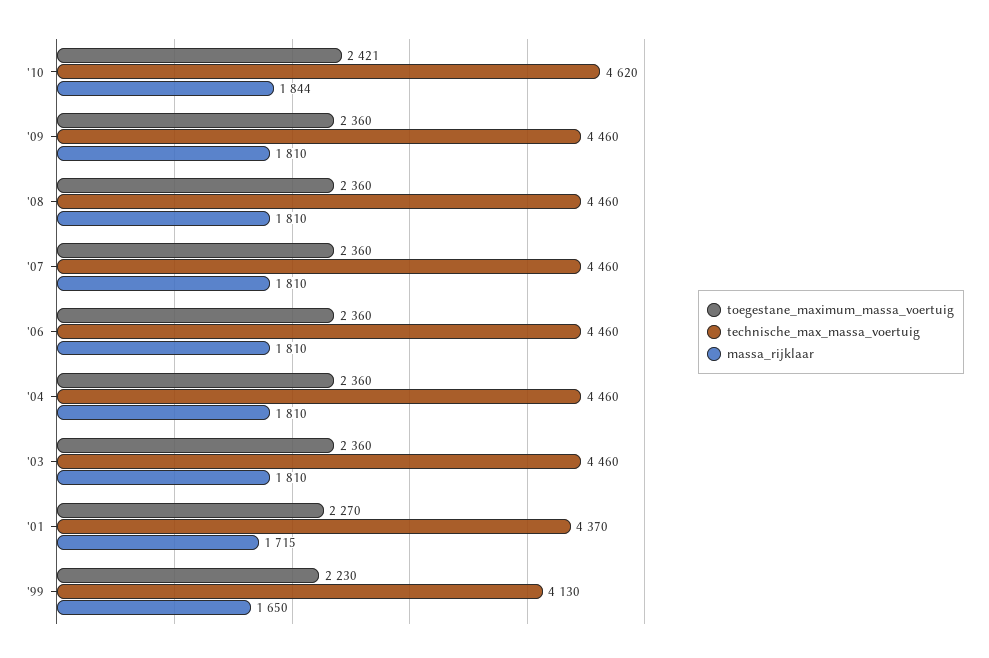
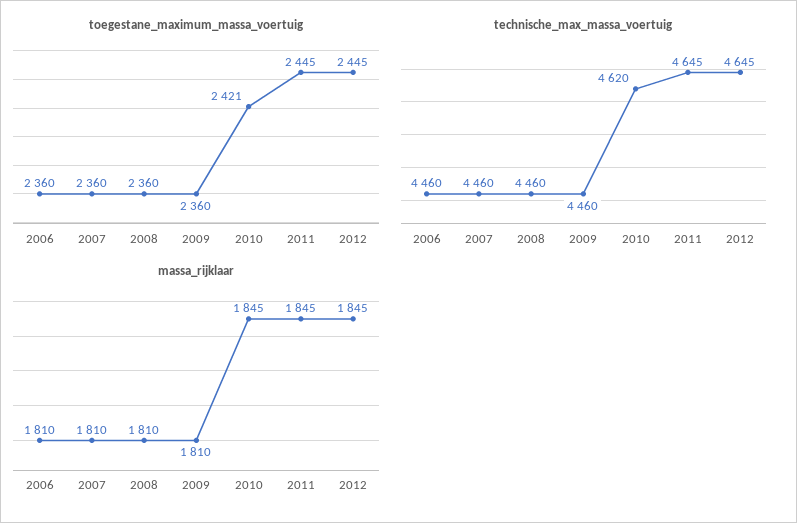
massa_rijklaar, '10: 1844 -> 1845
toegestane_maximum_massa_voertuig, '04: 2360 -> none
technische_max_massa_voertuig, '04: 4460 -> none
massa_rijklaar, '04: 1810 -> none
toegestane_maximum_massa_voertuig, '03: 2360 -> none
technische_max_massa_voertuig, '03: 4460 -> none
massa_rijklaar, '03: 1810 -> none
toegestane_maximum_massa_voertuig, '01: 2270 -> none
technische_max_massa_voertuig, '01: 4370 -> none
massa_rijklaar, '01: 1715 -> none
toegestane_maximum_massa_voertuig, '99: 2230 -> none
technische_max_massa_voertuig, '99: 4130 -> none
massa_rijklaar, '99: 1650 -> none
toegestane_maximum_massa_voertuig, 2011: none -> 2445
toegestane_maximum_massa_voertuig, 2012: none -> 2445
technische_max_massa_voertuig, 2011: none -> 4645
technische_max_massa_voertuig, 2012: none -> 4645
massa_rijklaar, 2011: none -> 1845
massa_rijklaar, 2012: none -> 1845

